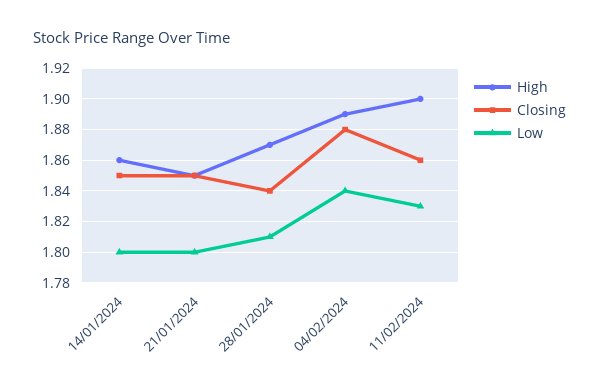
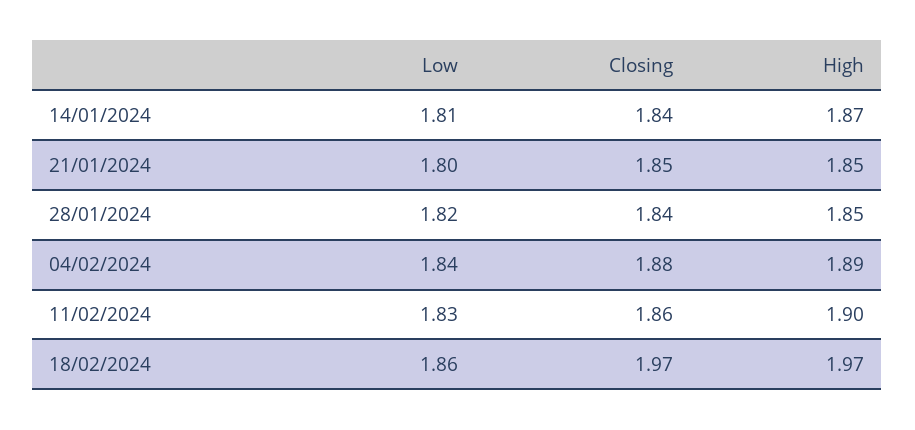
High, 14/01/2024: 1.86 -> 1.87
Closing, 14/01/2024: 1.85 -> 1.84
Low, 14/01/2024: 1.8 -> 1.81
High, 28/01/2024: 1.87 -> 1.85
Low, 28/01/2024: 1.81 -> 1.82
Low, 18/02/2024: none -> 1.86
Closing, 18/02/2024: none -> 1.97
High, 18/02/2024: none -> 1.97

